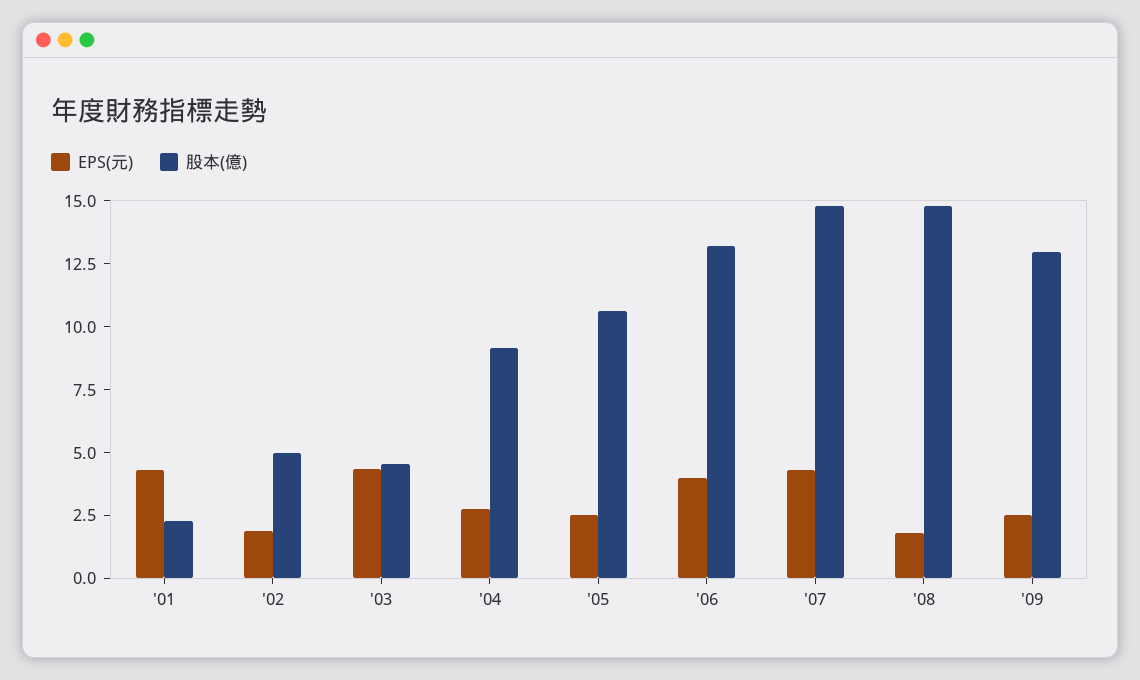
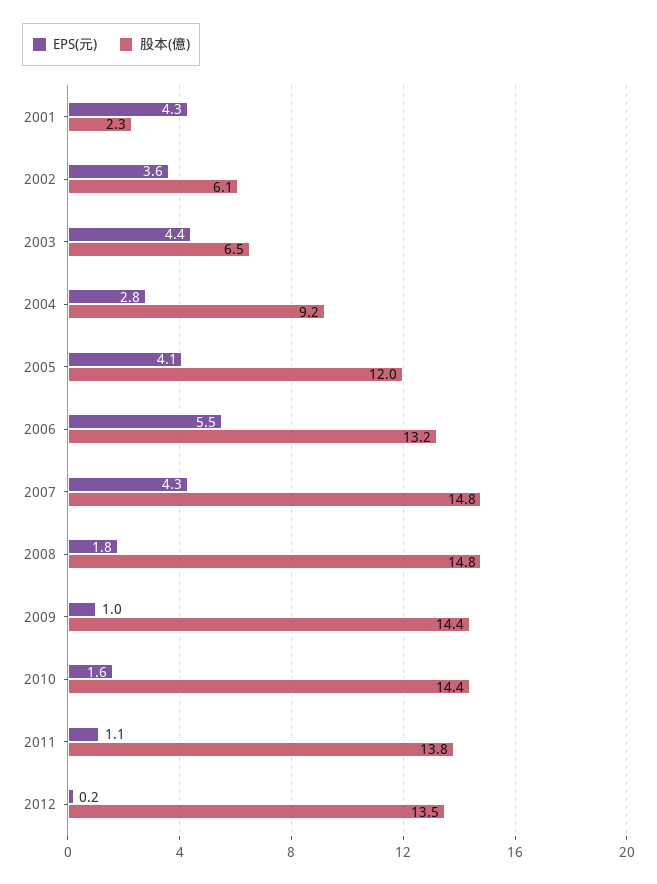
EPS(元), '02: 2 -> 3.6
股本(億), '02: 5 -> 6.1
股本(億), '03: 4.5 -> 6.5
EPS(元), '05: 2.5 -> 4.1
股本(億), '05: 10.5 -> 12
EPS(元), '06: 4 -> 5.5
EPS(元), '09: 2.5 -> 1
股本(億), '09: 13 -> 14.4
EPS(元), 2010: none -> 1.6
股本(億), 2010: none -> 14.4
EPS(元), 2011: none -> 1.1
股本(億), 2011: none -> 13.8
EPS(元), 2012: none -> 0.2
股本(億), 2012: none -> 13.5

